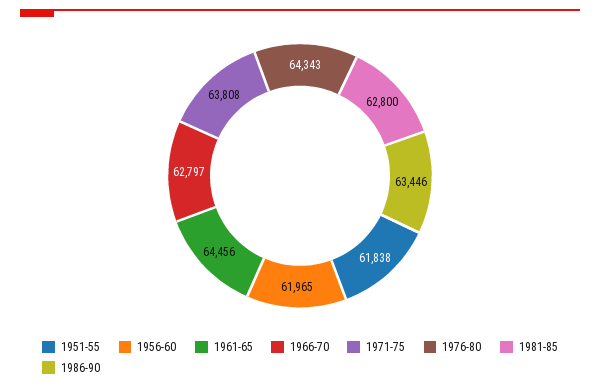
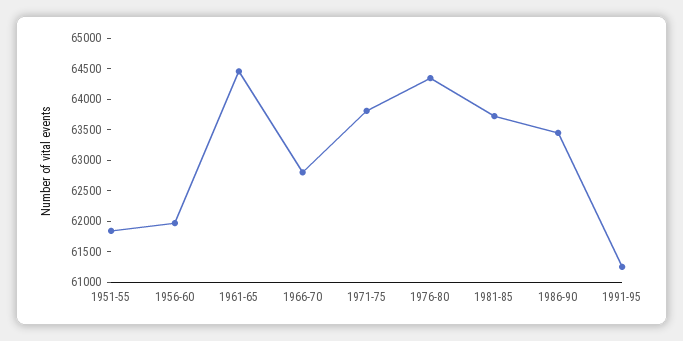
1981-85: 62800 -> 63750
1991-95: none -> 61250

